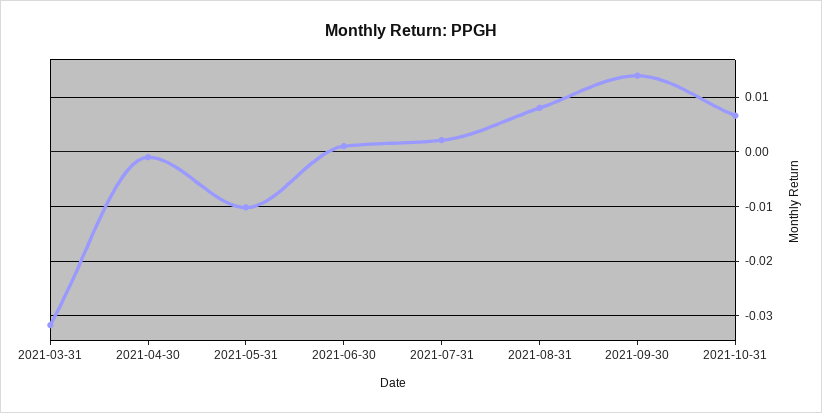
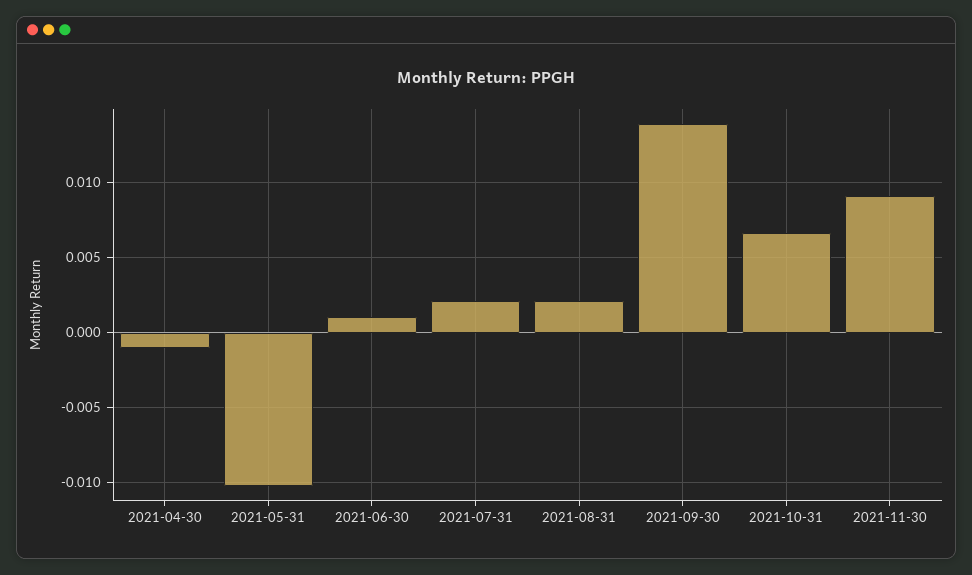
2021-03-31: -0.032 -> none
2021-08-31: 0.008 -> 0.002
2021-11-30: none -> 0.009

